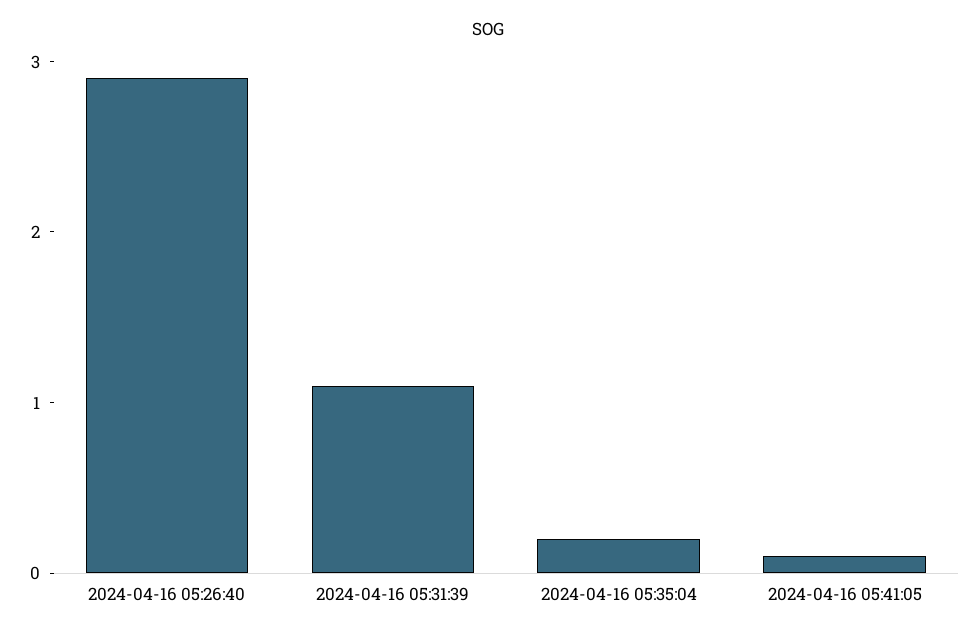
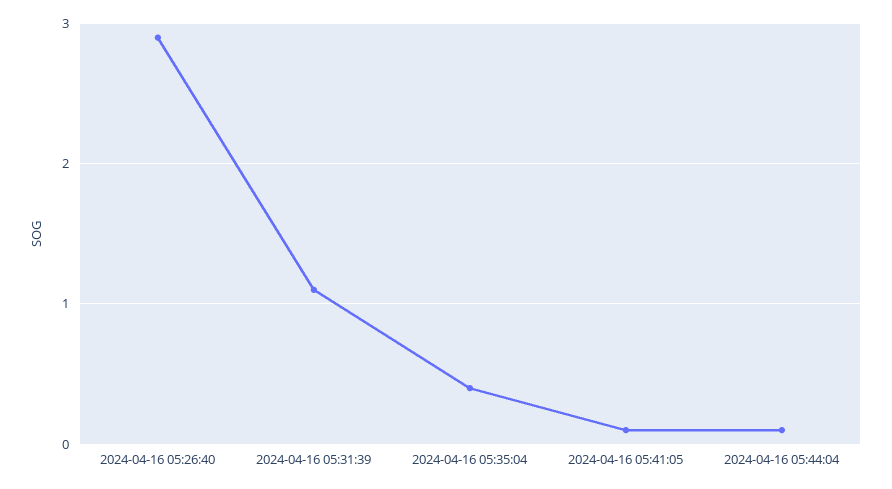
2024-04-16 05:35:04: 0.2 -> 0.4
2024-04-16 05:44:04: none -> 0.1

